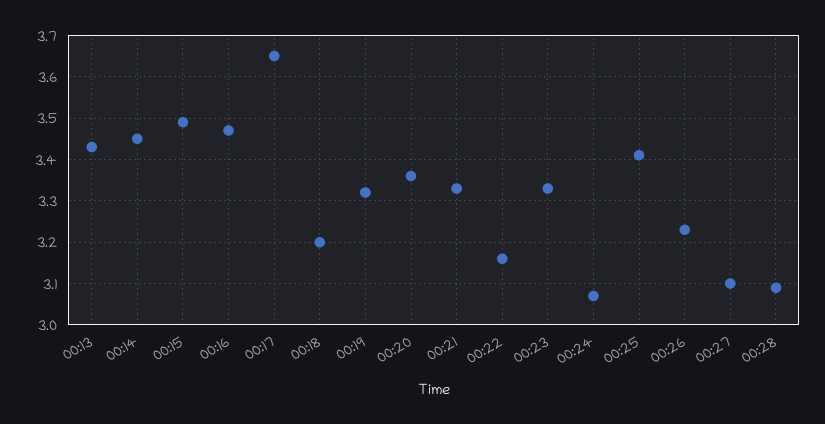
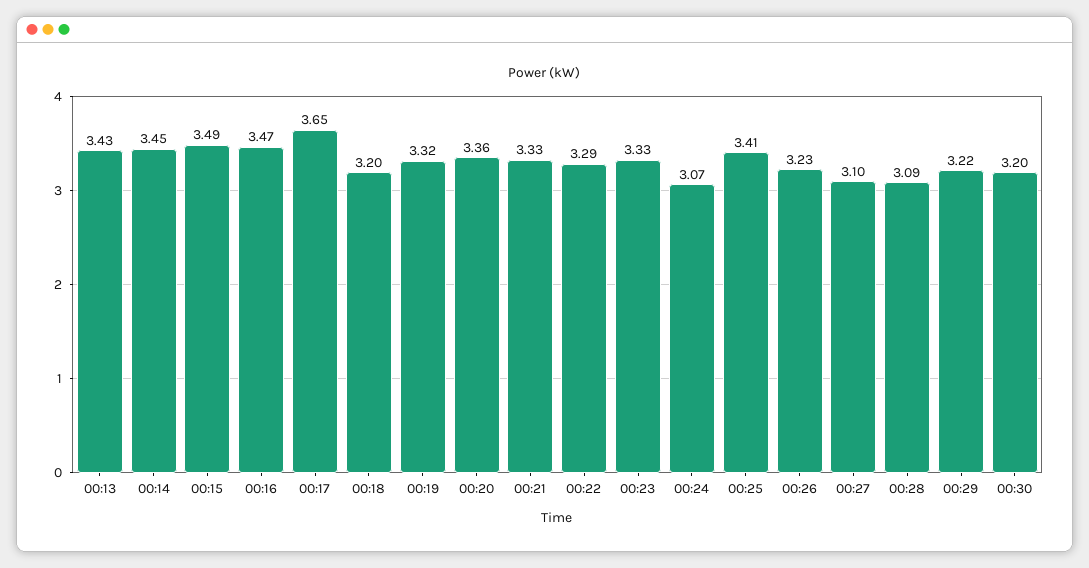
00:22: 3.15 -> 3.29
00:29: none -> 3.22
00:30: none -> 3.2

